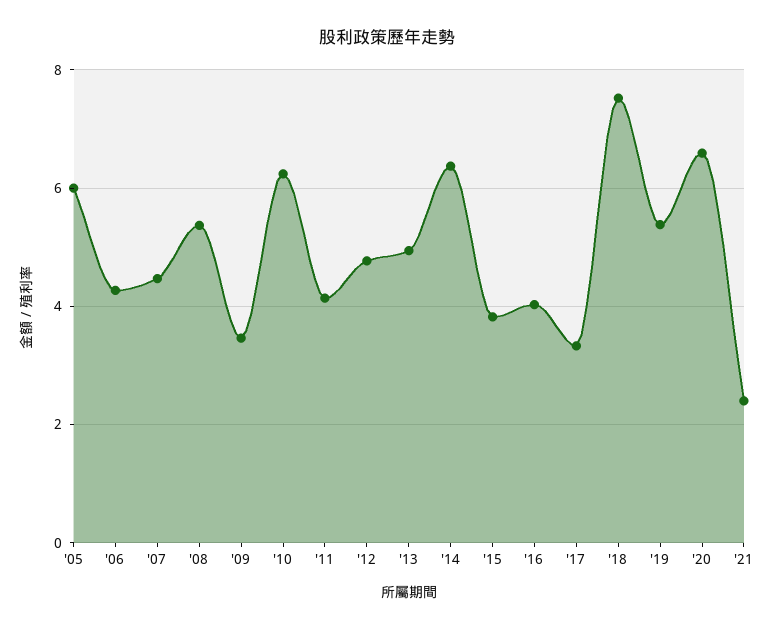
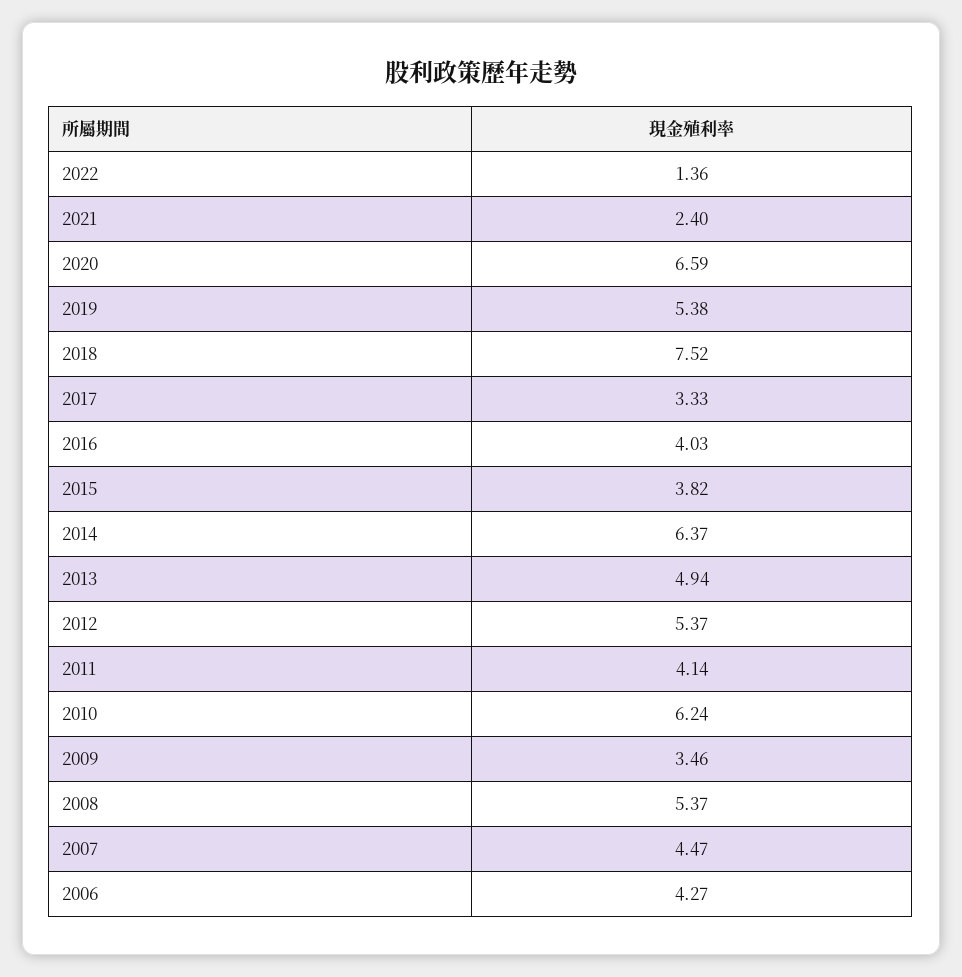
'05: 6 -> none
'12: 4.8 -> 5.37
2022: none -> 1.36

